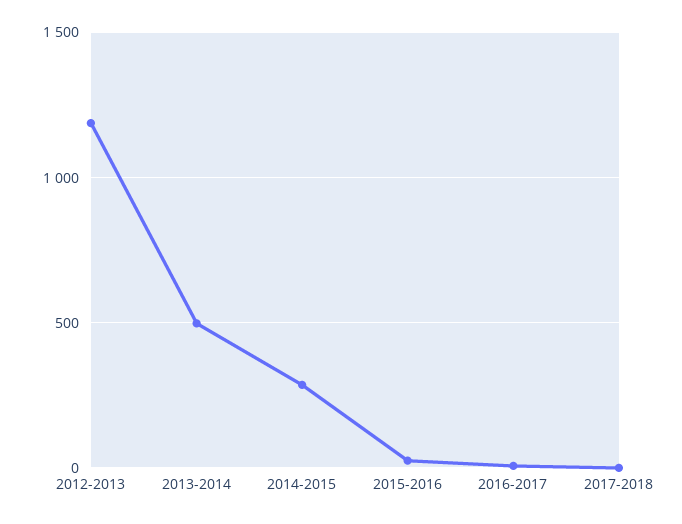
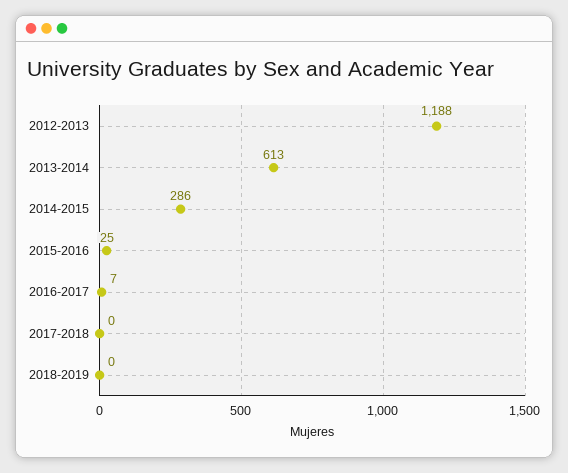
2013-2014: 500 -> 613
2018-2019: none -> 0

